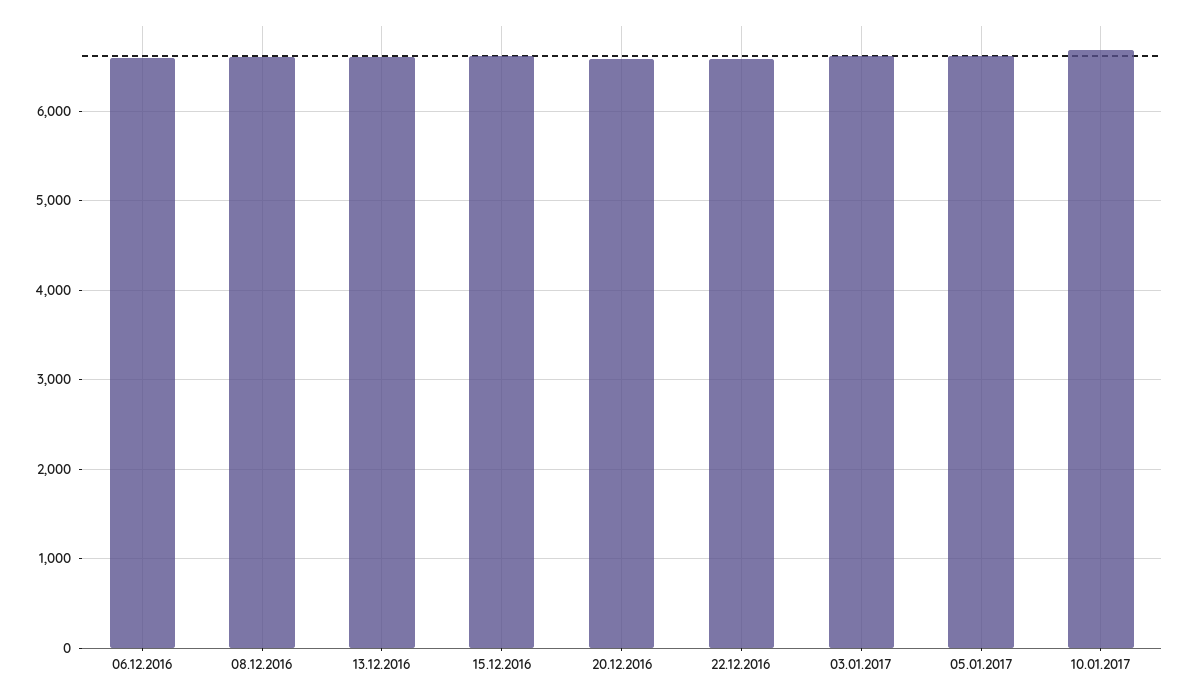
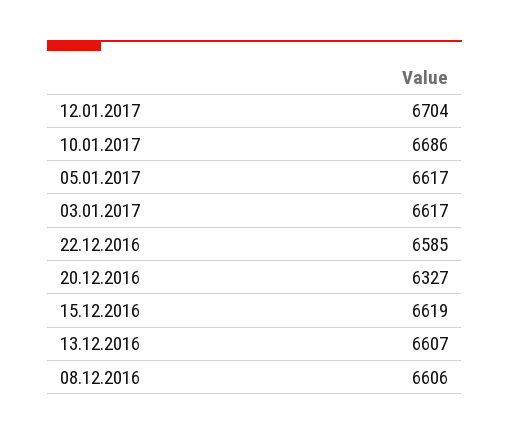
06.12.2016: 6600 -> none
20.12.2016: 6600 -> 6327
12.01.2017: none -> 6704

